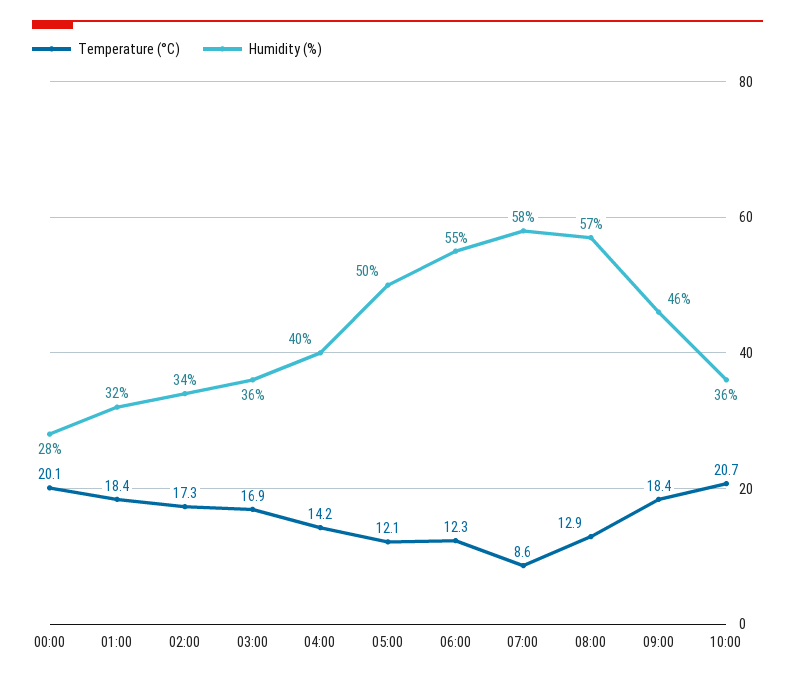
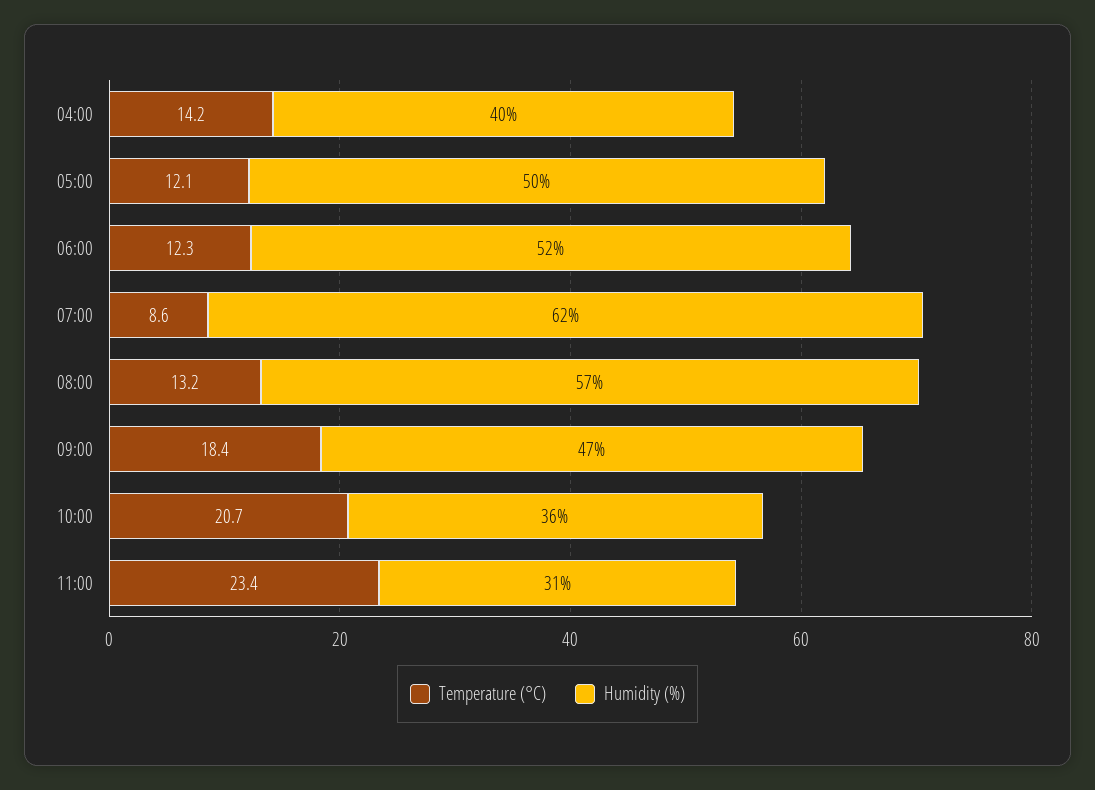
Temperature (°C), 00:00: 20.1 -> none
Humidity (%), 00:00: 28 -> none
Temperature (°C), 01:00: 18.4 -> none
Humidity (%), 01:00: 32 -> none
Temperature (°C), 02:00: 17.3 -> none
Humidity (%), 02:00: 34 -> none
Temperature (°C), 03:00: 16.9 -> none
Humidity (%), 03:00: 36 -> none
Humidity (%), 06:00: 55 -> 52
Humidity (%), 07:00: 58 -> 62
Temperature (°C), 08:00: 12.9 -> 13.2
Humidity (%), 09:00: 46 -> 47
Temperature (°C), 11:00: none -> 23.4
Humidity (%), 11:00: none -> 31

